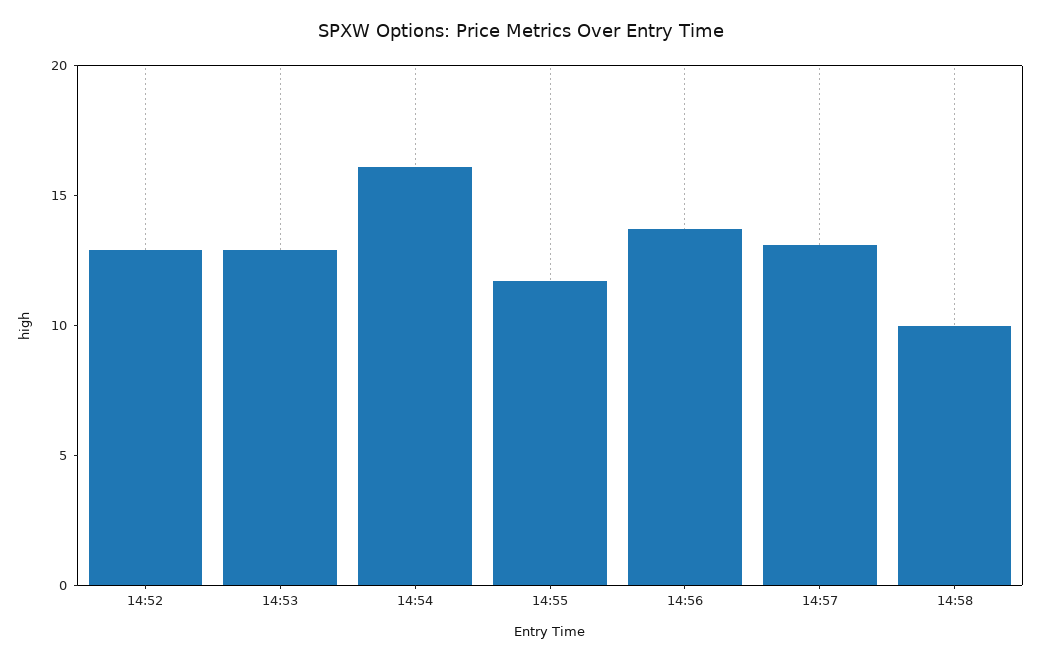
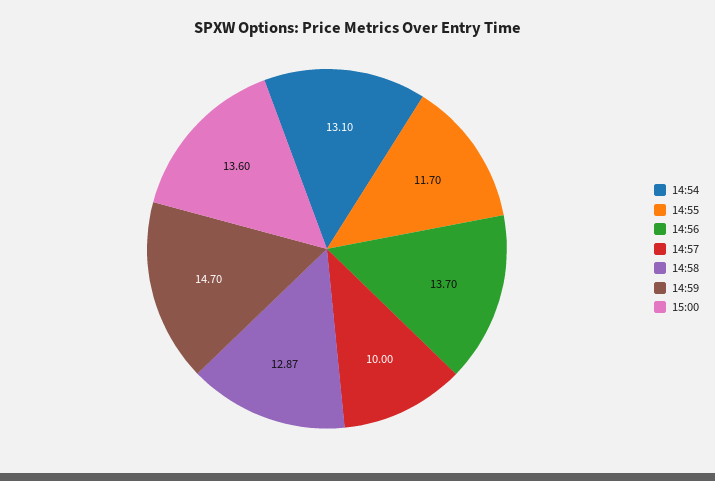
14:52: 13 -> none
14:53: 13 -> none
14:54: 16 -> 13.1
14:57: 13 -> 10
14:58: 10 -> 12.87
14:59: none -> 14.7
15:00: none -> 13.6

